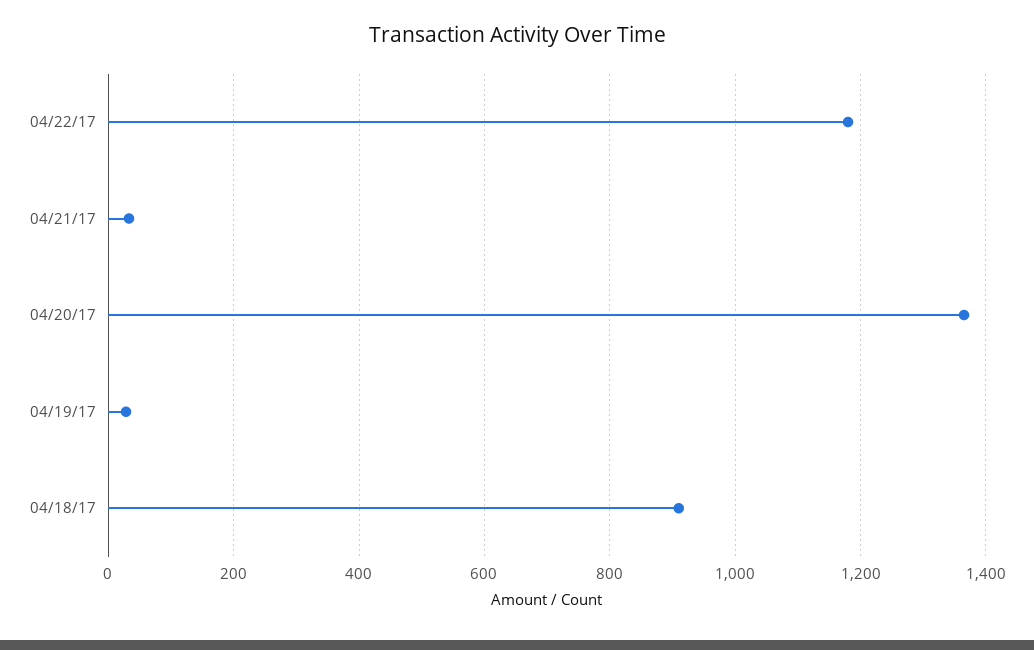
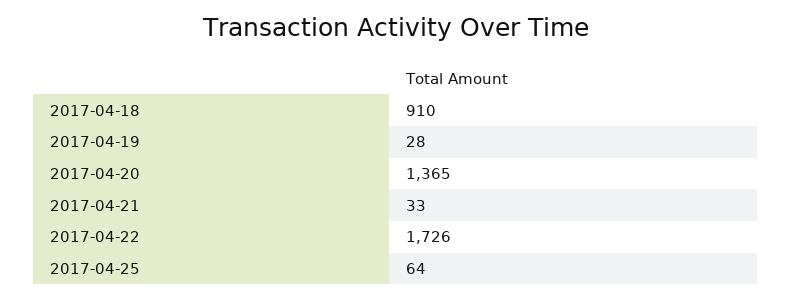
04/22/17: 1180 -> 1726
2017-04-25: none -> 64

